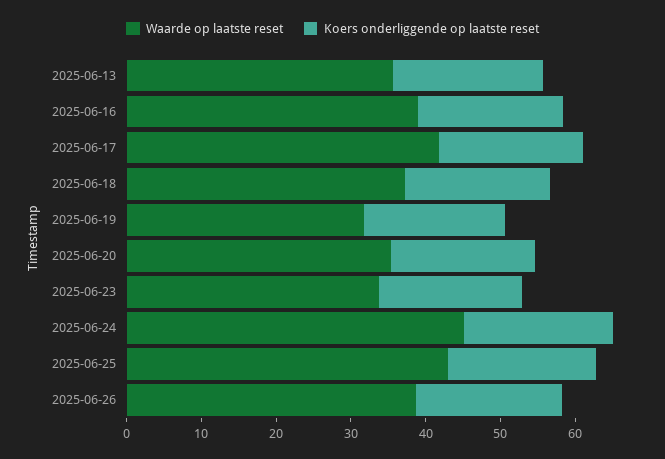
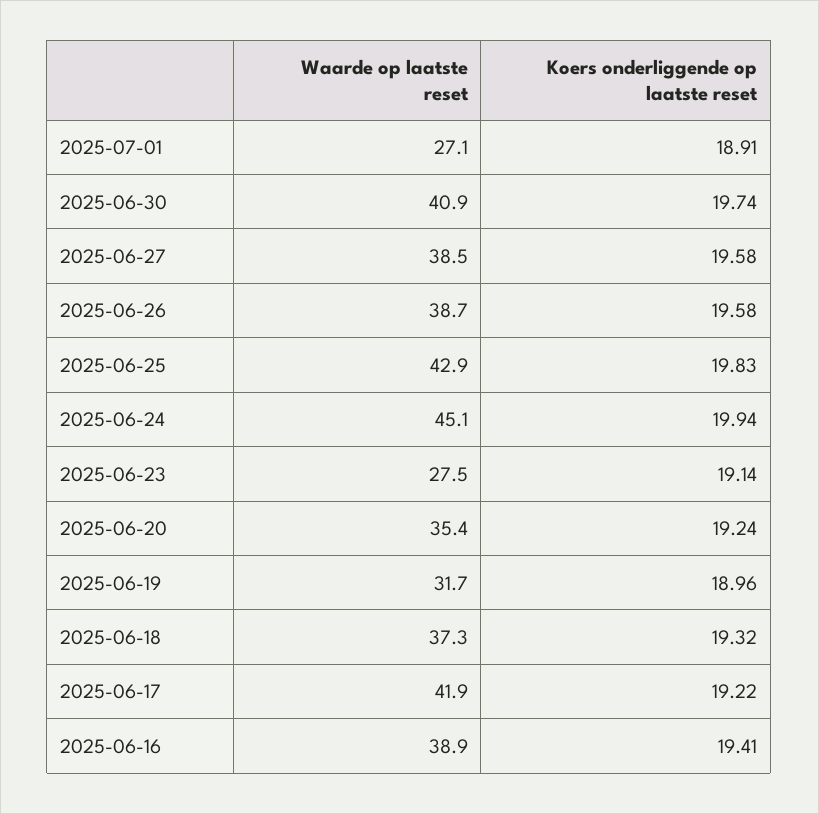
Waarde op laatste reset, 2025-06-13: 36 -> none
Koers onderliggende op laatste reset, 2025-06-13: 20 -> none
Waarde op laatste reset, 2025-06-23: 34 -> 27.5
Waarde op laatste reset, 2025-07-01: none -> 27.1
Koers onderliggende op laatste reset, 2025-07-01: none -> 18.91
Waarde op laatste reset, 2025-06-30: none -> 40.9
Koers onderliggende op laatste reset, 2025-06-30: none -> 19.74
Waarde op laatste reset, 2025-06-27: none -> 38.5
Koers onderliggende op laatste reset, 2025-06-27: none -> 19.58

